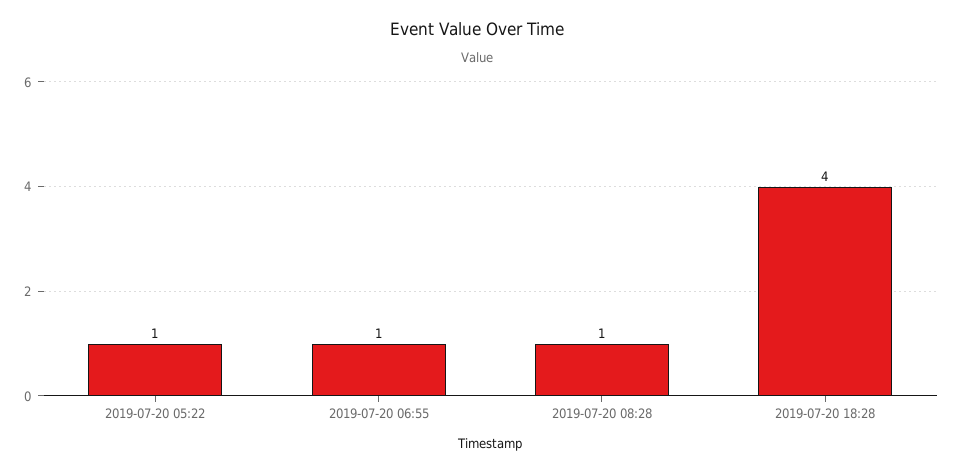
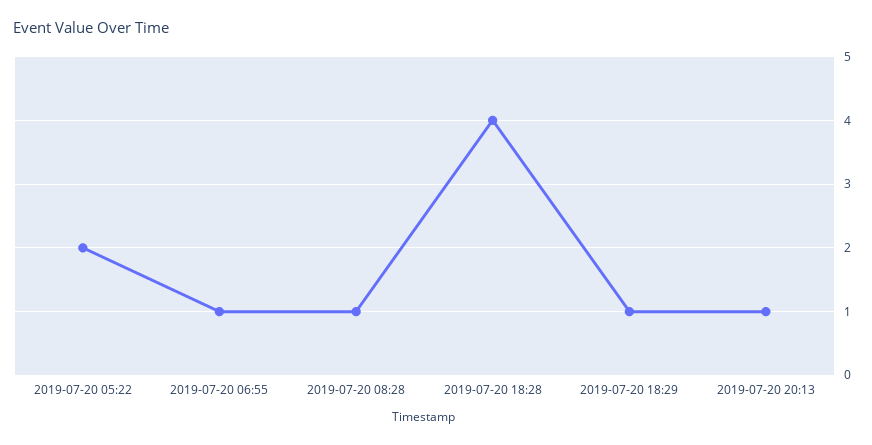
2019-07-20 05:22: 1 -> 2
2019-07-20 18:29: none -> 1
2019-07-20 20:13: none -> 1

